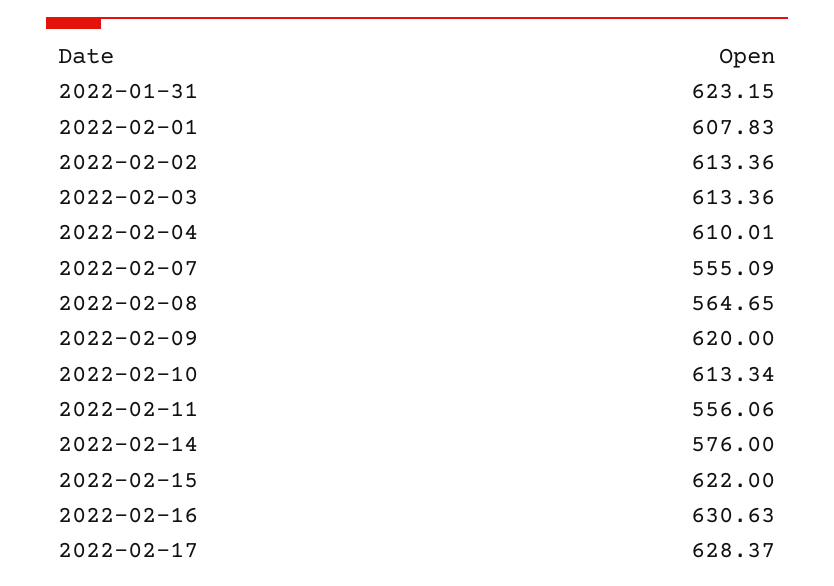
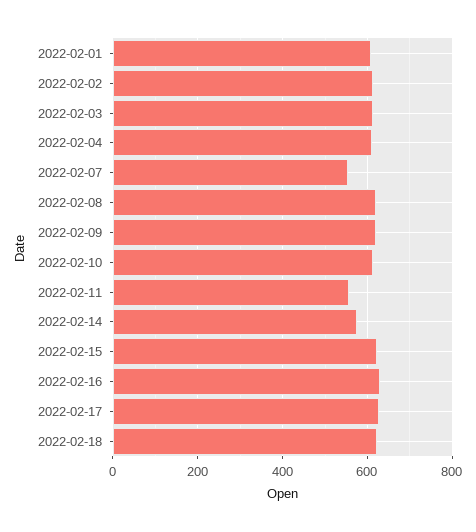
2022-01-31: 623.15 -> none
2022-02-08: 564.65 -> 620
2022-02-18: none -> 620

